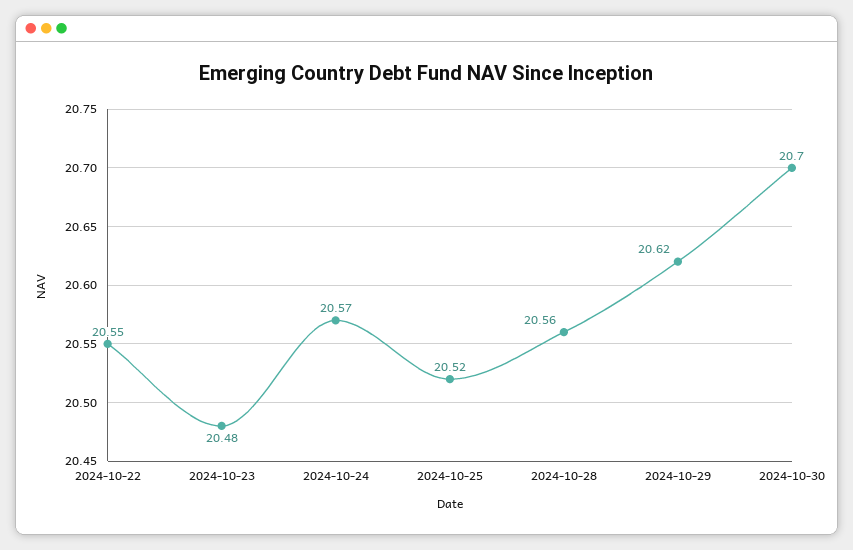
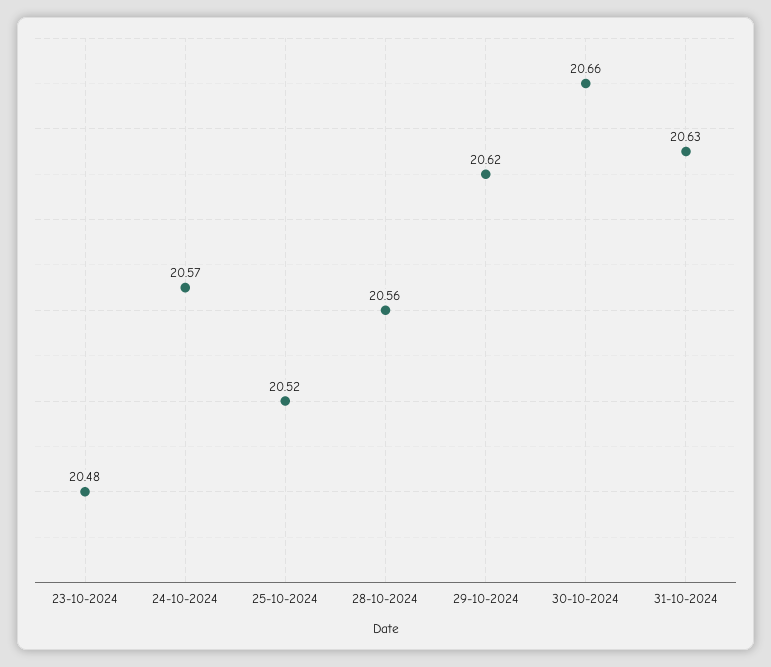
2024-10-22: 20.55 -> none
2024-10-30: 20.7 -> 20.66
31-10-2024: none -> 20.63

